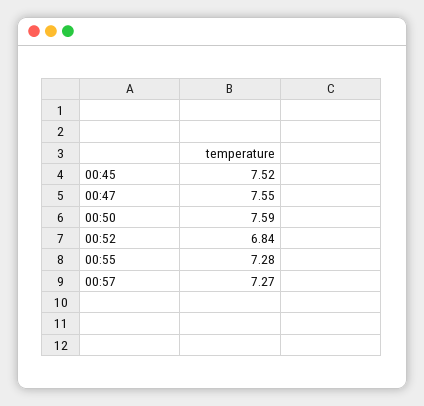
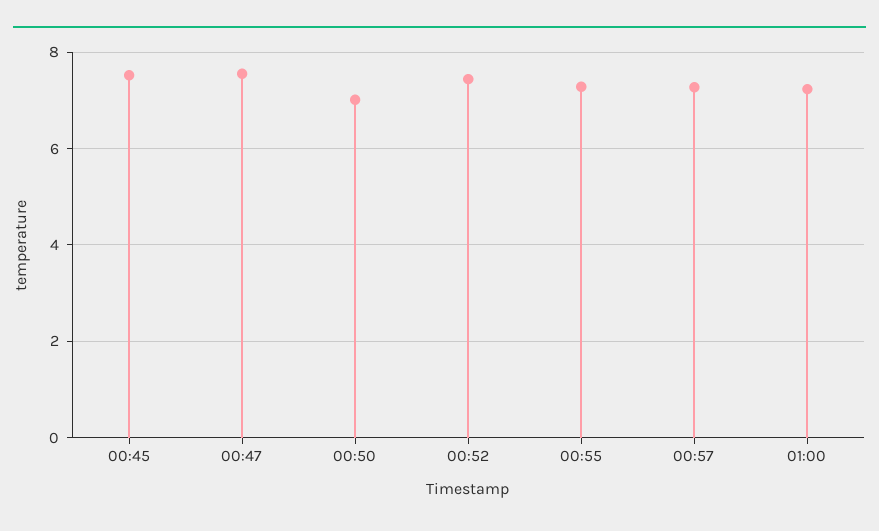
00:50: 7.59 -> 7
00:52: 6.84 -> 7.4
01:00: none -> 7.2

